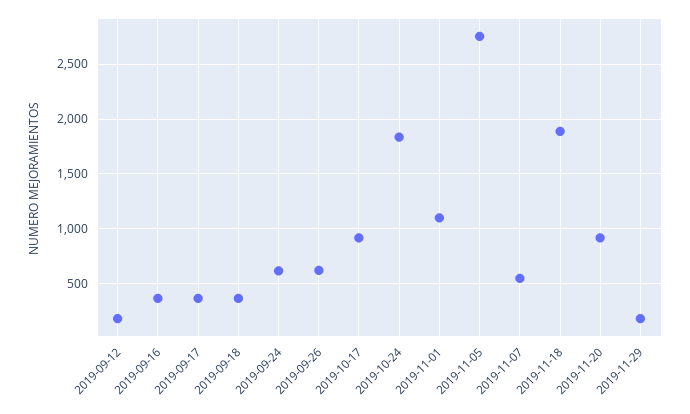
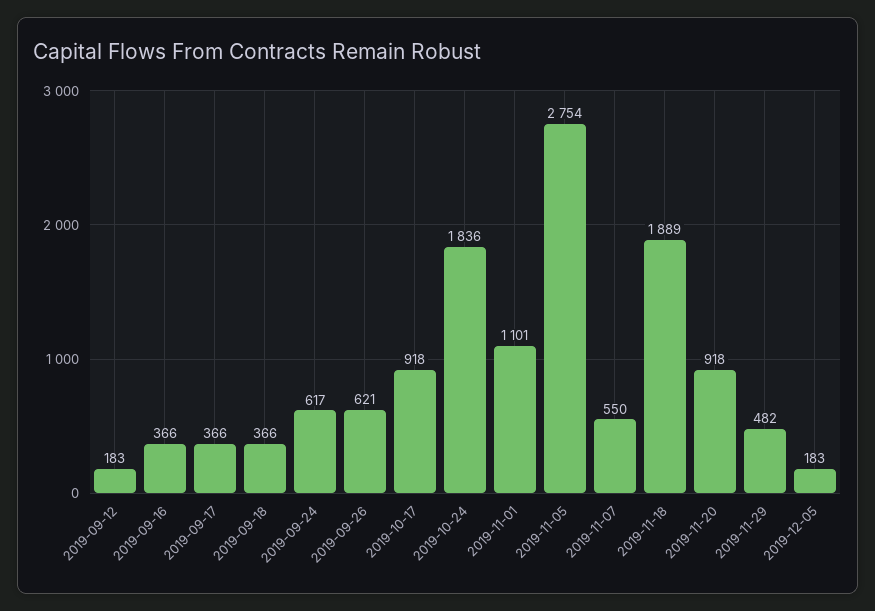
2019-11-29: 200 -> 482
2019-12-05: none -> 183

